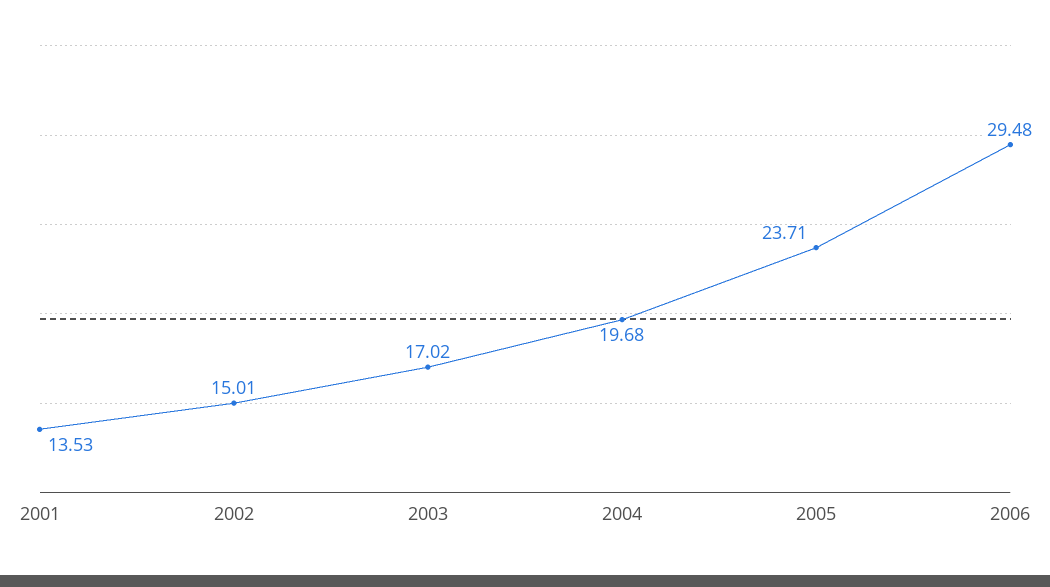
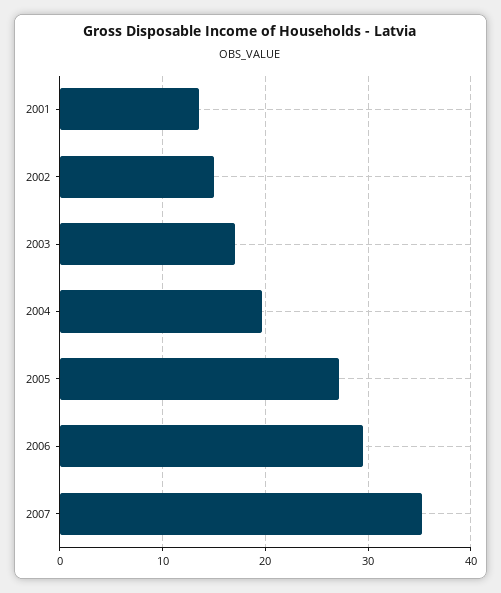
2005: 23.71 -> 27
2007: none -> 35

